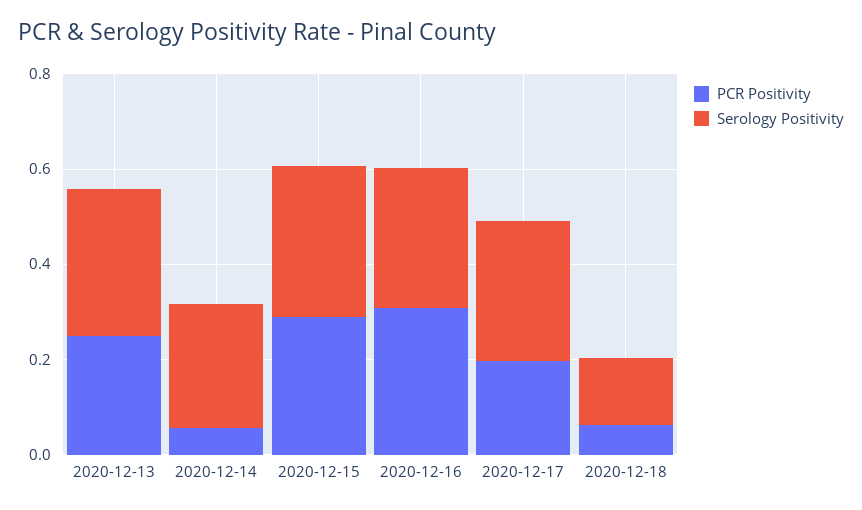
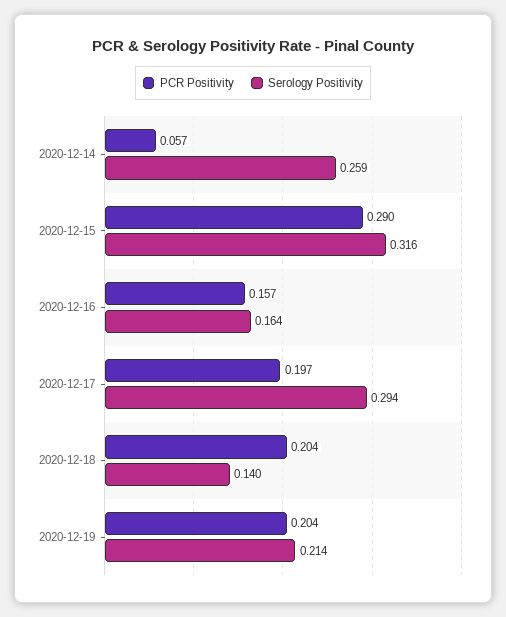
PCR Positivity, 2020-12-13: 0.25 -> none
Serology Positivity, 2020-12-13: 0.3 -> none
PCR Positivity, 2020-12-16: 0.3 -> 0.157
Serology Positivity, 2020-12-16: 0.3 -> 0.164
PCR Positivity, 2020-12-18: 0.05 -> 0.204
PCR Positivity, 2020-12-19: none -> 0.204
Serology Positivity, 2020-12-19: none -> 0.214

